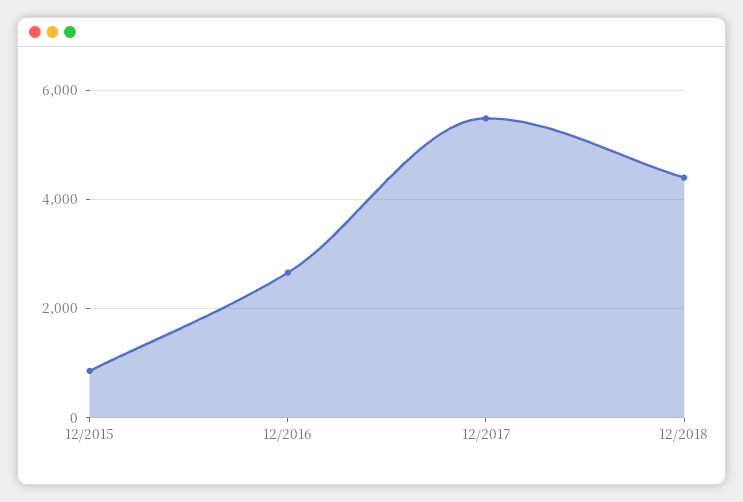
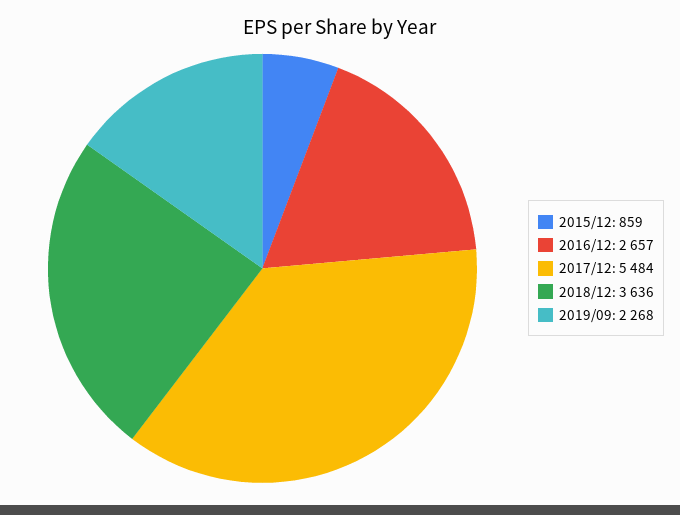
12/2018: 4400 -> 3636
2019/09: none -> 2268

